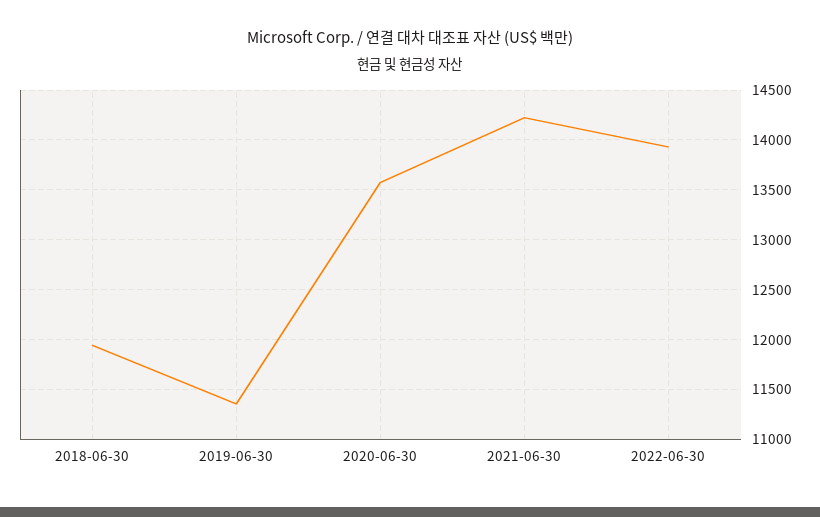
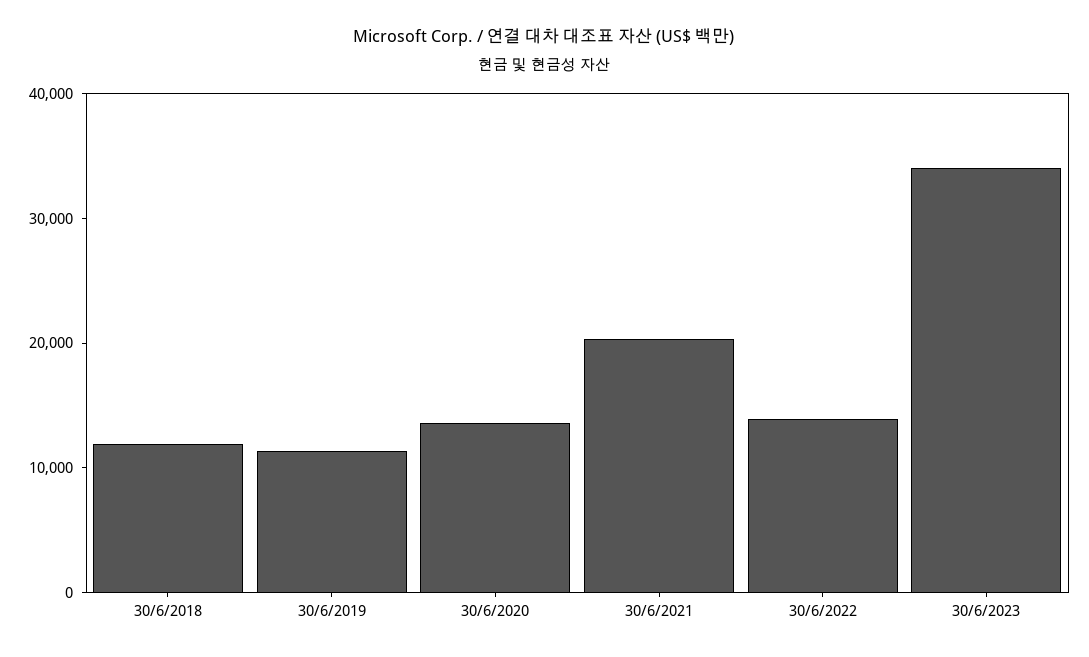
2021-06-30: 14200 -> 20000
30/6/2023: none -> 34000

